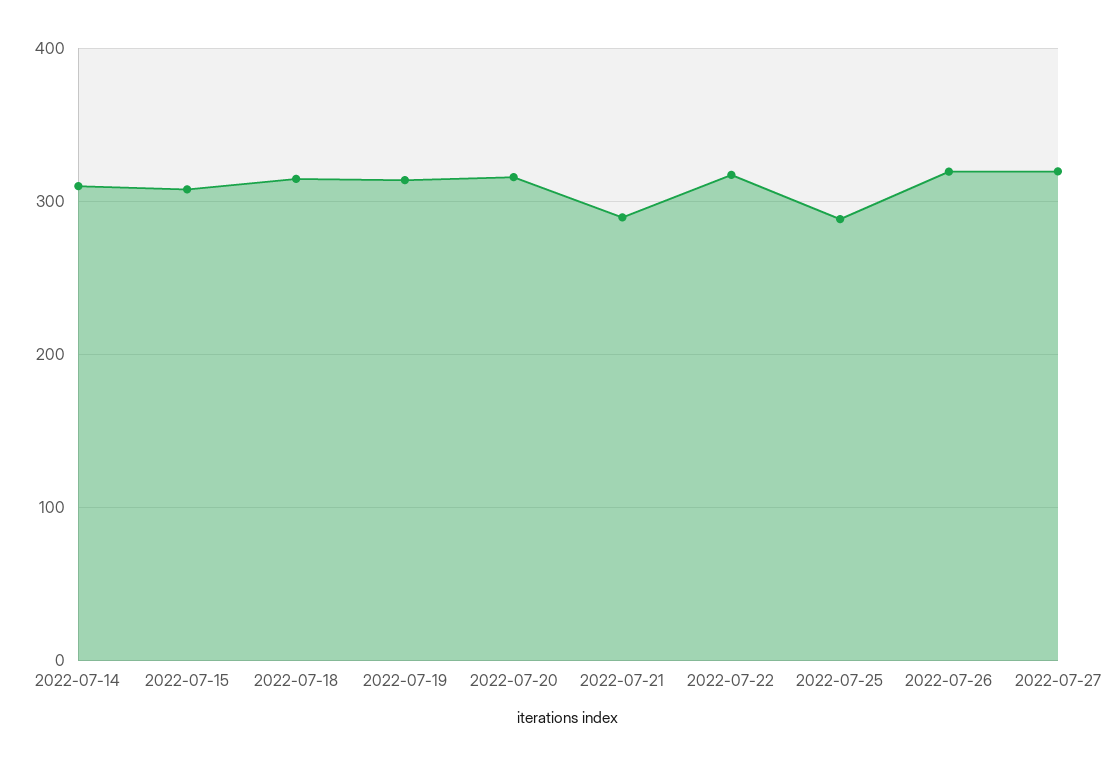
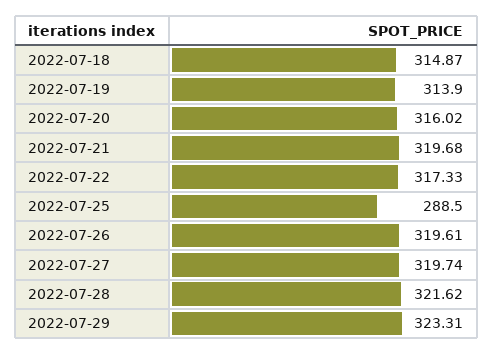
2022-07-14: 310 -> none
2022-07-15: 310 -> none
2022-07-21: 290 -> 319.68
2022-07-28: none -> 321.62
2022-07-29: none -> 323.31

